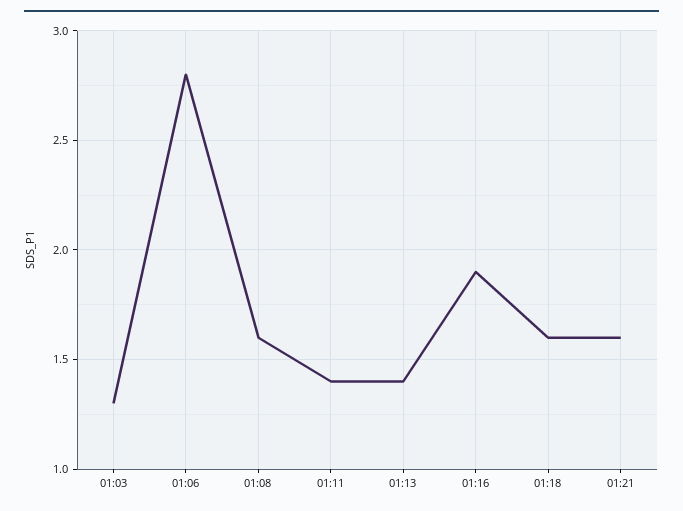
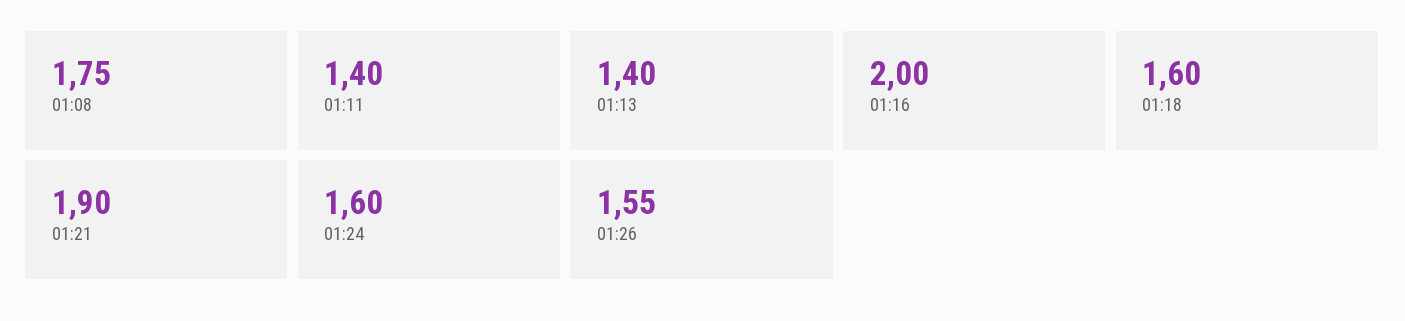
01:03: 1.3 -> none
01:06: 2.8 -> none
01:08: 1.6 -> 1.75
01:16: 1.9 -> 2
01:21: 1.6 -> 1.9
01:24: none -> 1.6
01:26: none -> 1.55

